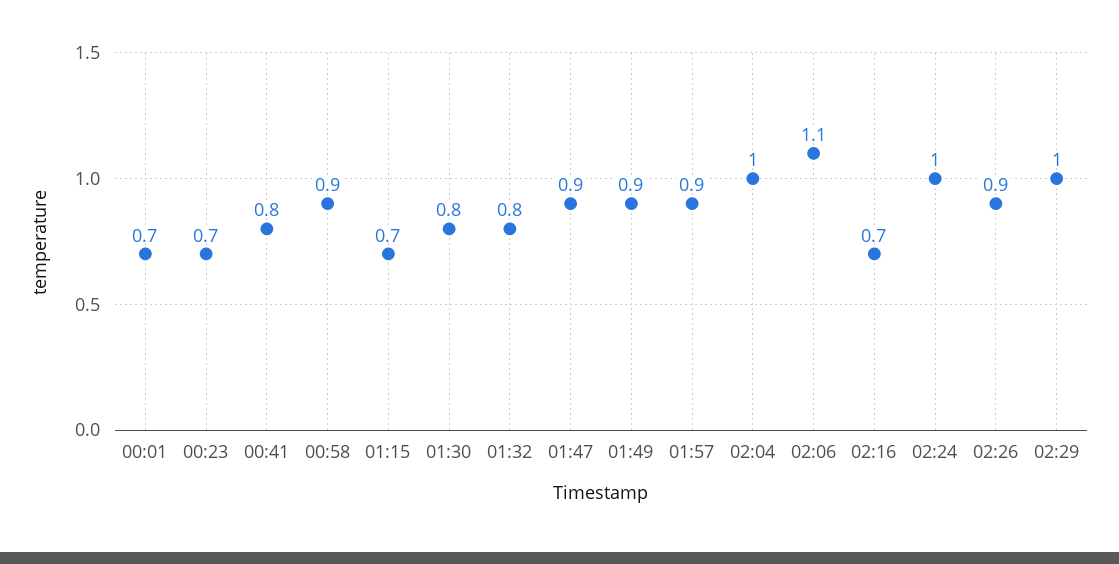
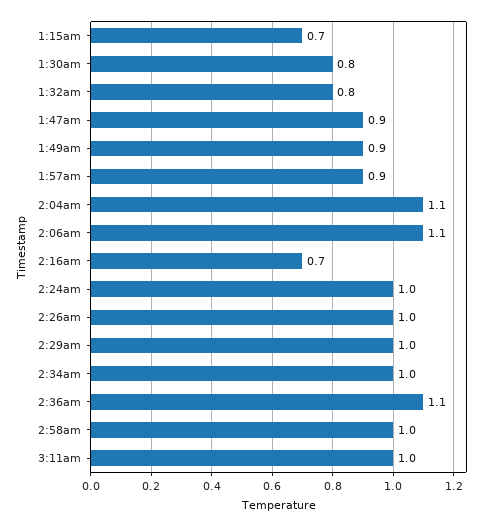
00:01: 0.7 -> none
00:23: 0.7 -> none
00:41: 0.8 -> none
00:58: 0.9 -> none
02:04: 1 -> 1.1
02:26: 0.9 -> 1
2:34am: none -> 1
2:36am: none -> 1.1
2:58am: none -> 1
3:11am: none -> 1

